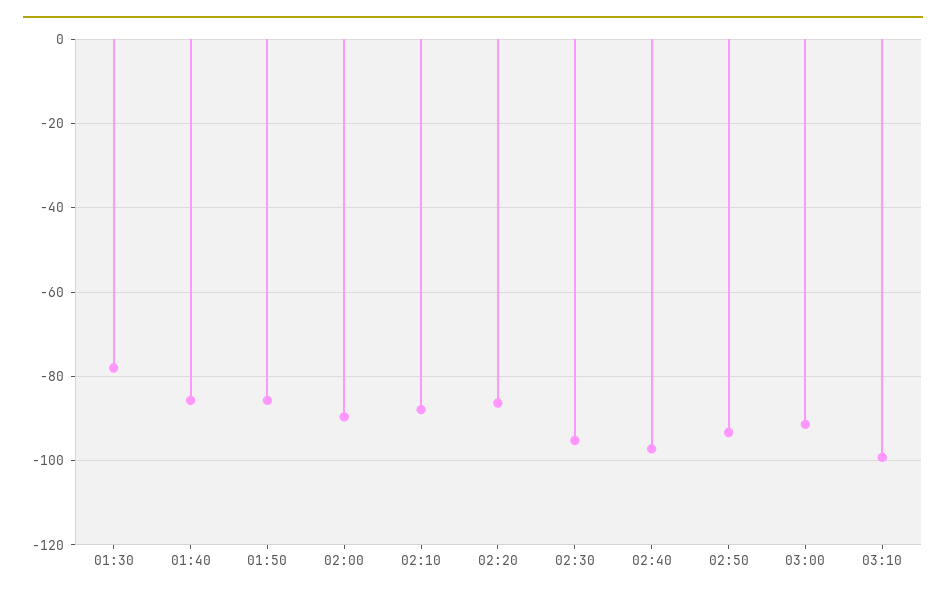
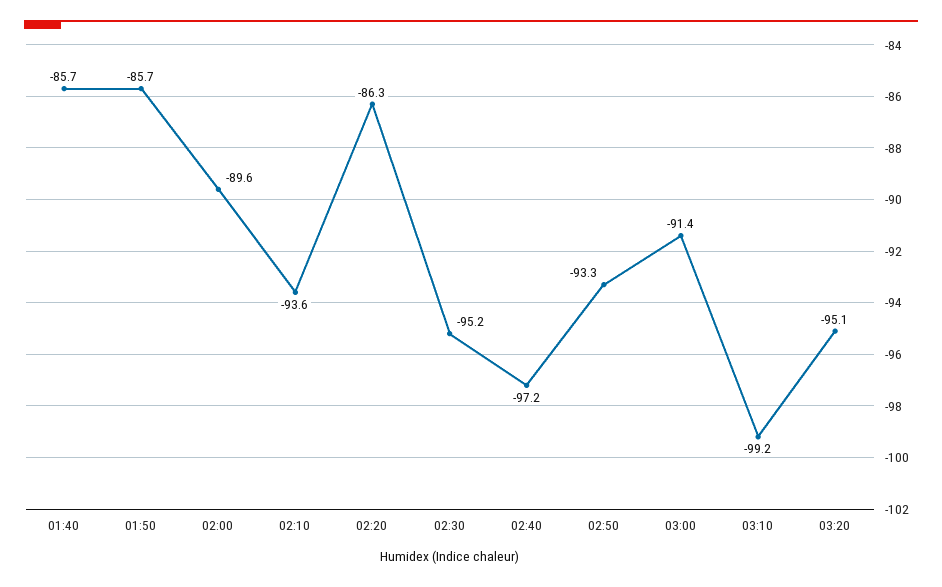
01:30: -78 -> none
02:10: -88 -> -93.6
03:20: none -> -95.1

